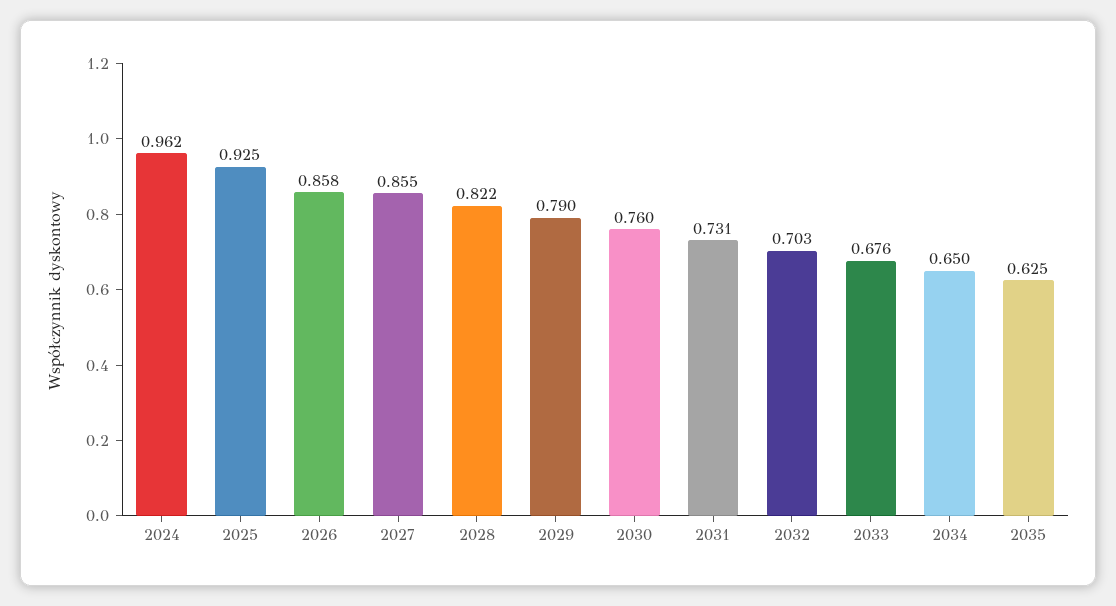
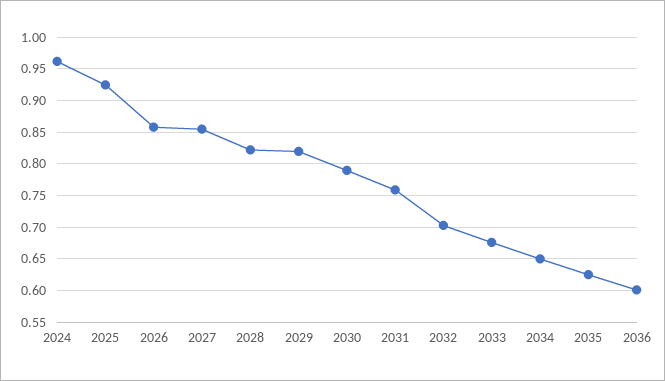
2029: 0.79 -> 0.82
2030: 0.76 -> 0.79
2031: 0.731 -> 0.76
2036: none -> 0.6

